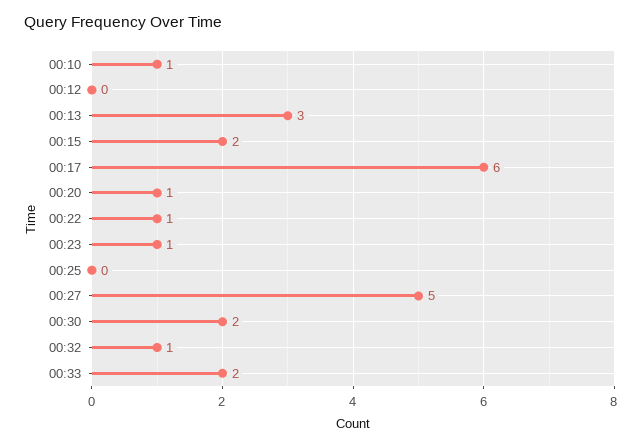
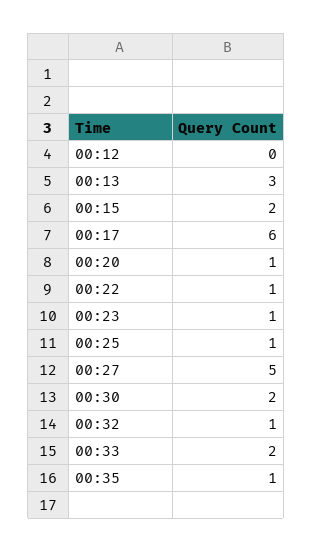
00:10: 1 -> none
00:25: 0 -> 1
00:35: none -> 1

